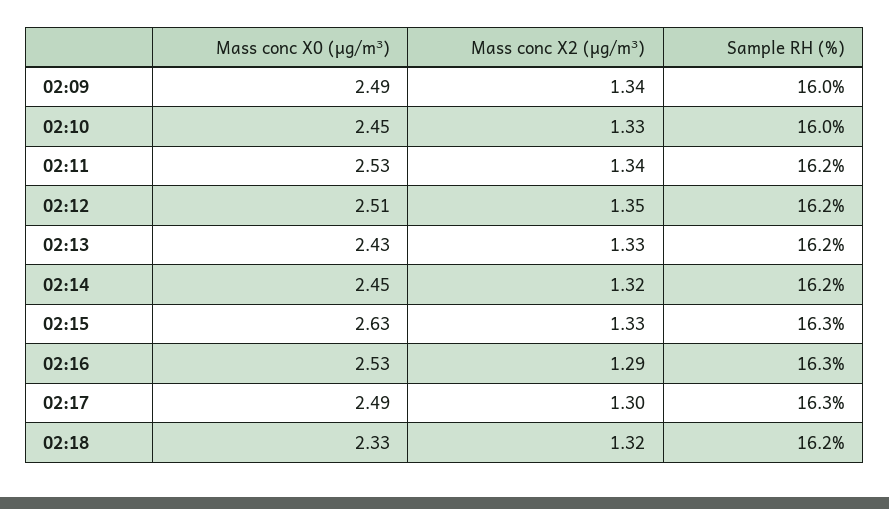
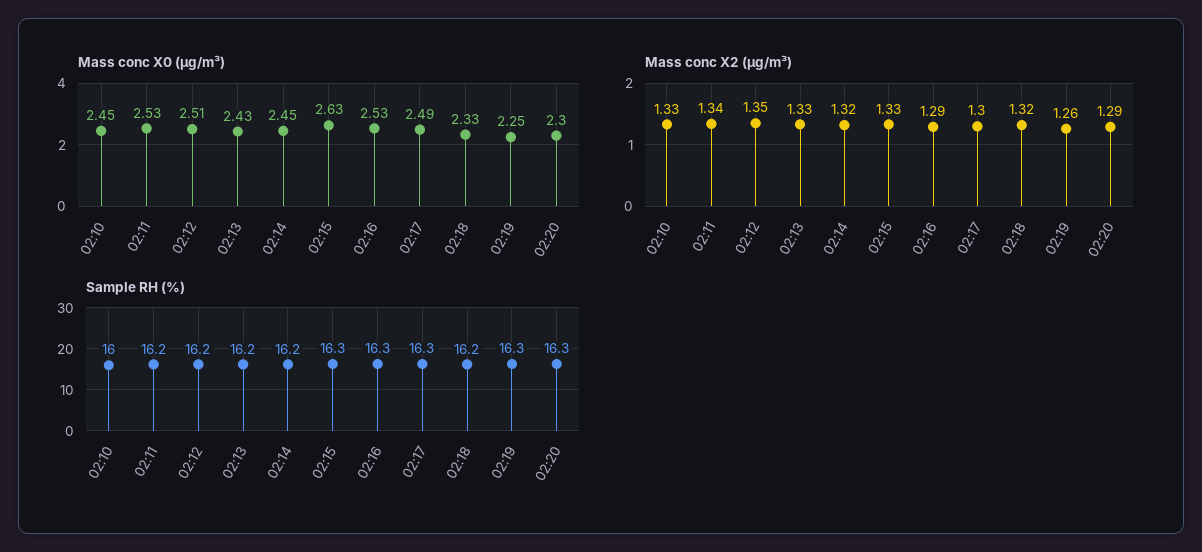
Mass conc X0 (μg/m³), 02:09: 2.49 -> none
Mass conc X2 (μg/m³), 02:09: 1.34 -> none
Sample RH (%), 02:09: 16 -> none
Mass conc X0 (μg/m³), 02:19: none -> 2.25
Mass conc X0 (μg/m³), 02:20: none -> 2.3
Mass conc X2 (μg/m³), 02:19: none -> 1.26
Mass conc X2 (μg/m³), 02:20: none -> 1.29
Sample RH (%), 02:19: none -> 16.3
Sample RH (%), 02:20: none -> 16.3

